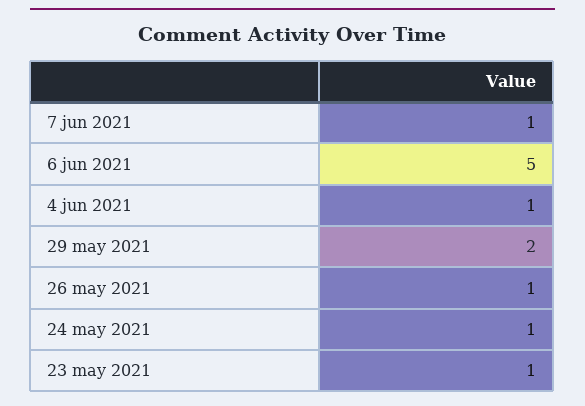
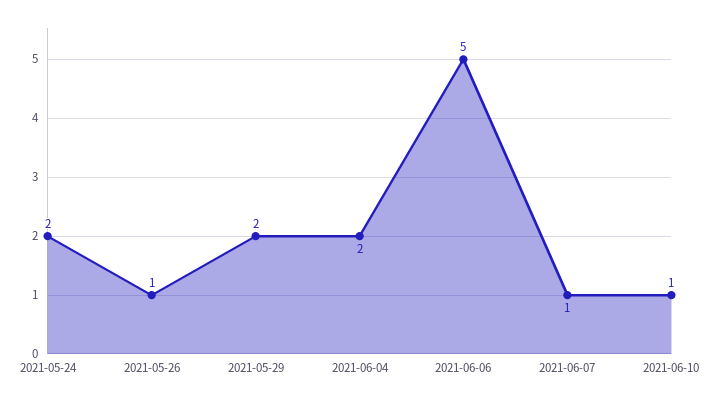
4 jun 2021: 1 -> 2
24 may 2021: 1 -> 2
23 may 2021: 1 -> none
2021-06-10: none -> 1

